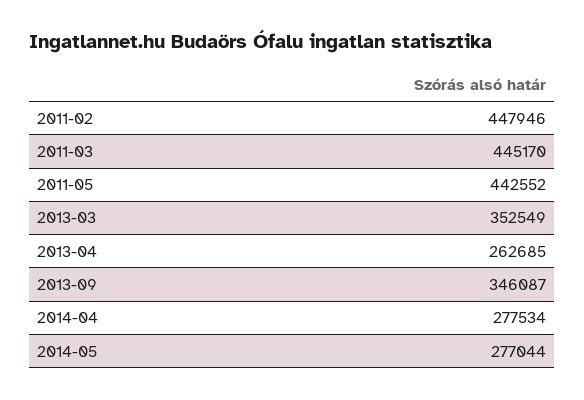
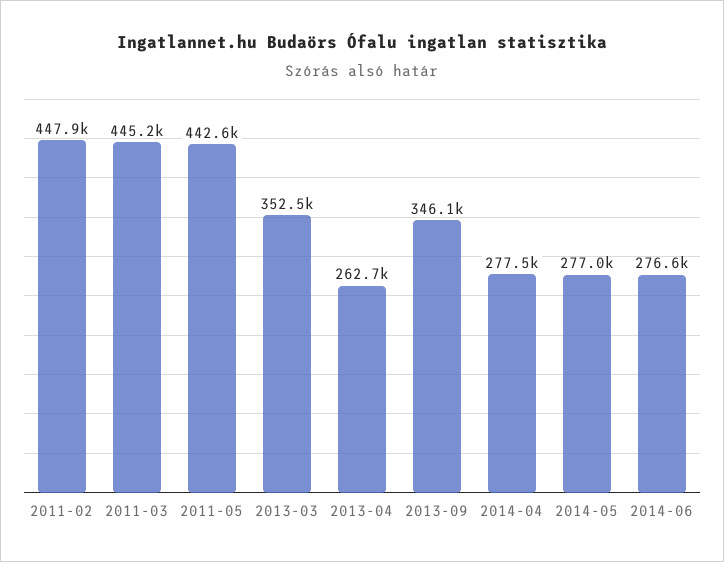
2014-06: none -> 276600

